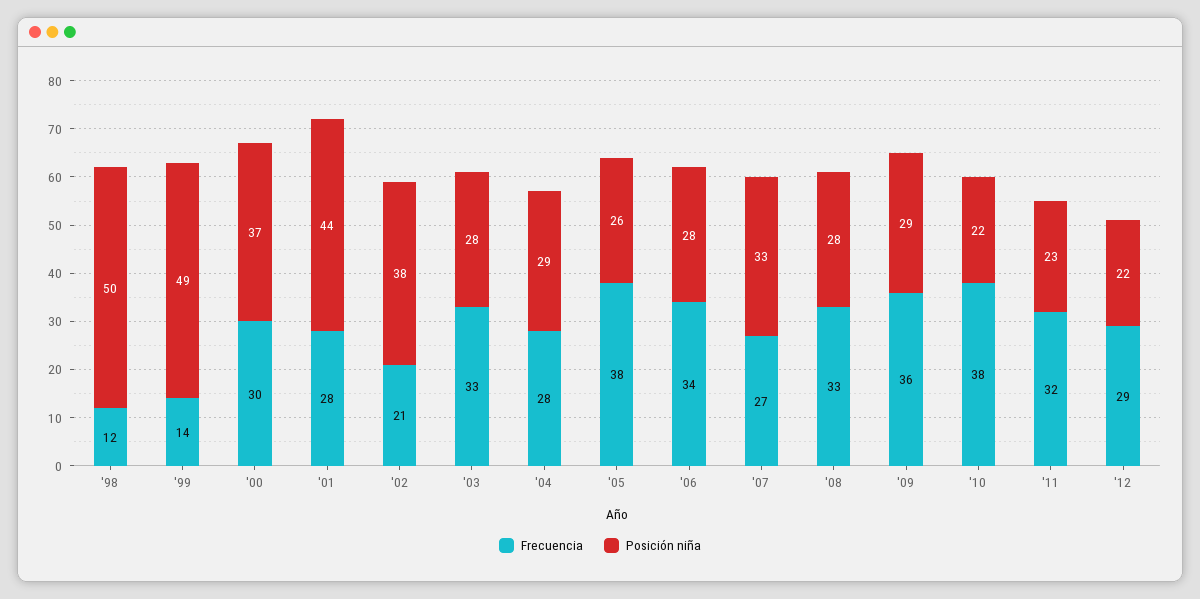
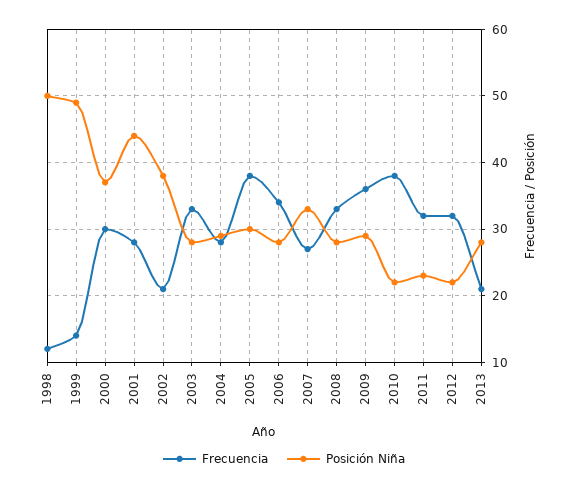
Posición niña, '05: 26 -> 30
Frecuencia, '12: 29 -> 32
Frecuencia, 2013: none -> 21
Posición niña, 2013: none -> 28

